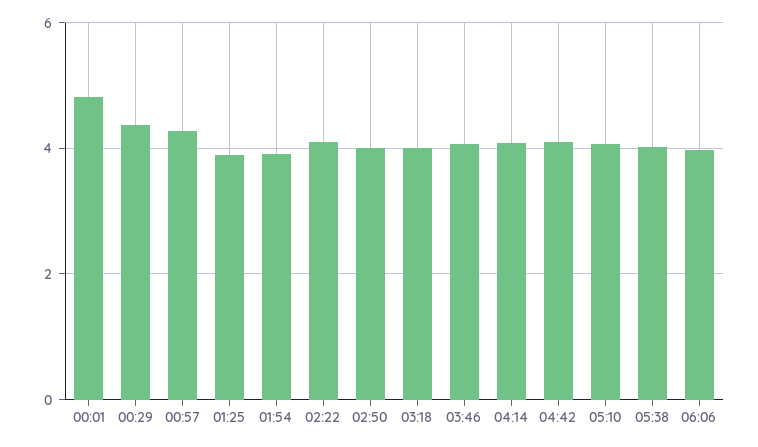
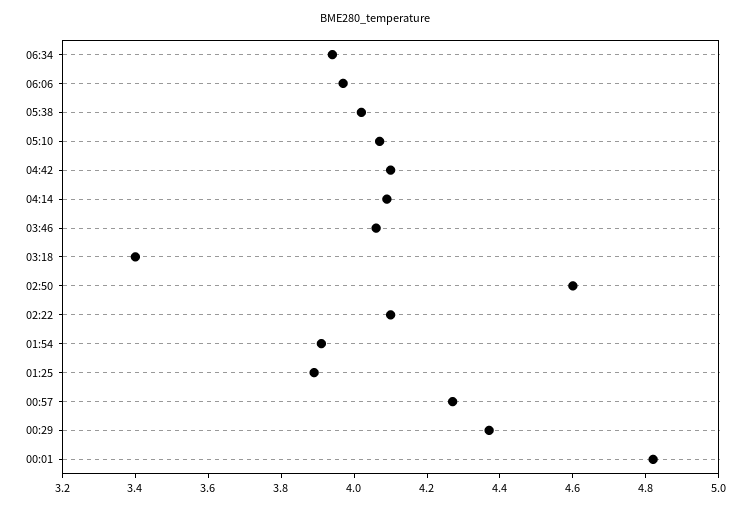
02:50: 4 -> 4.6
03:18: 4 -> 3.4
06:34: none -> 3.95

